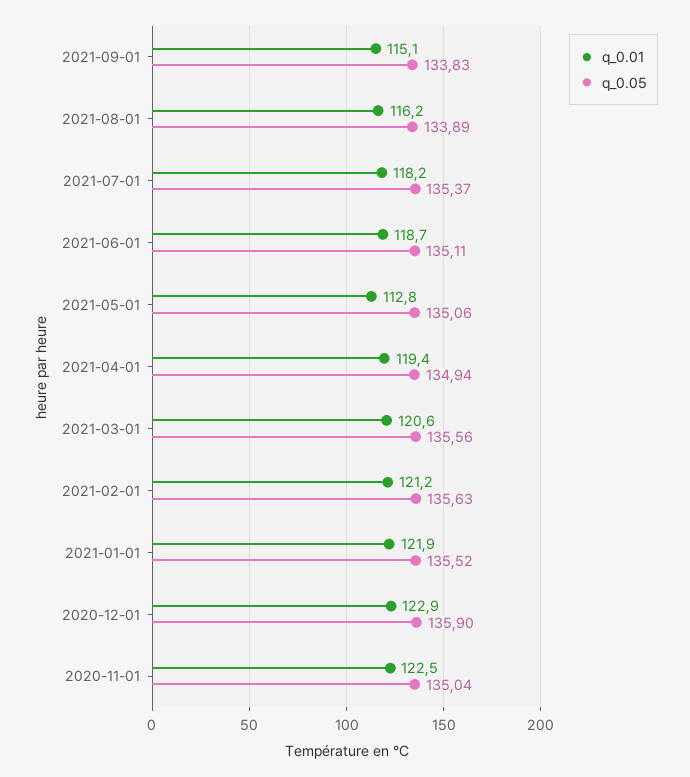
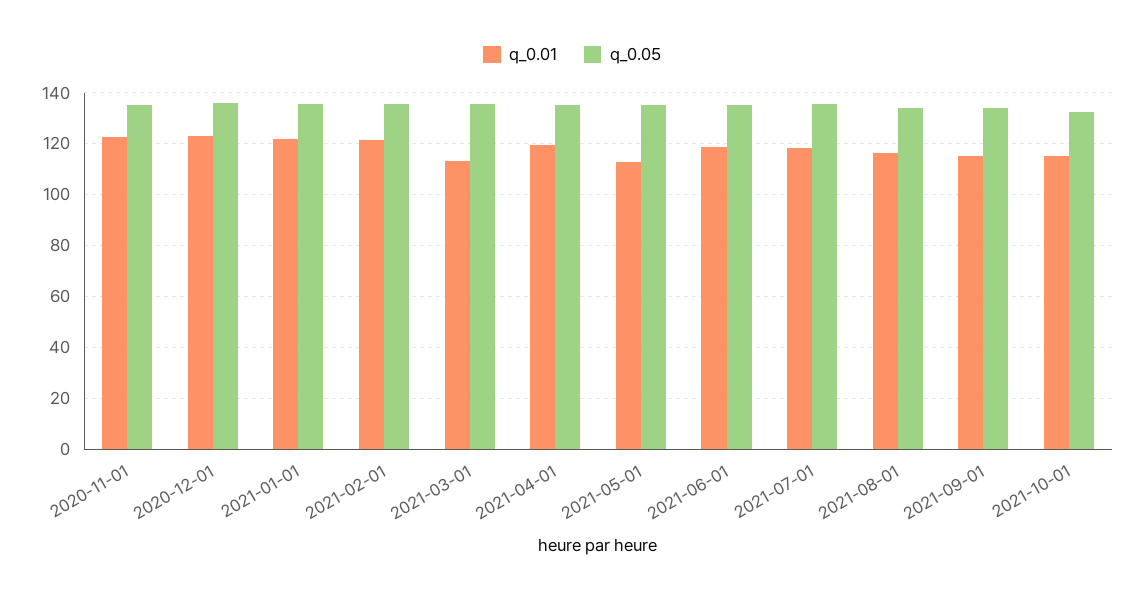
q_0.01, 2021-03-01: 120.6 -> 112.5
q_0.01, 2021-10-01: none -> 115
q_0.05, 2021-10-01: none -> 132.5

